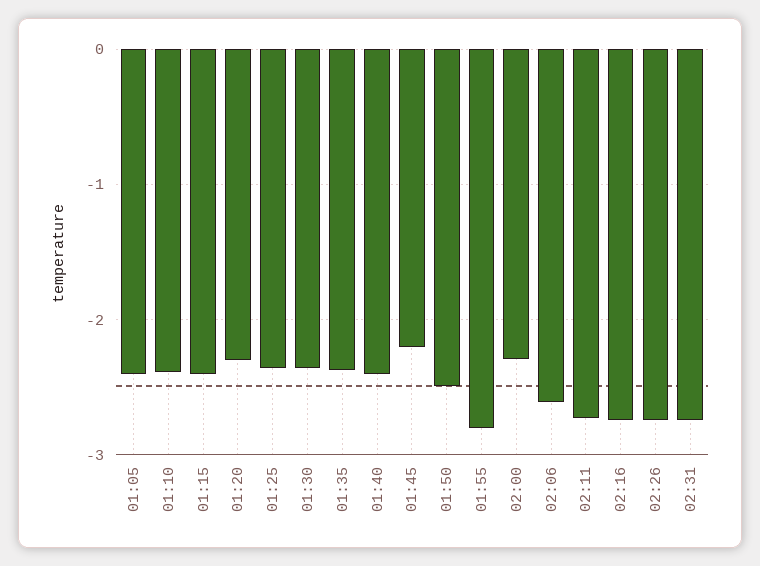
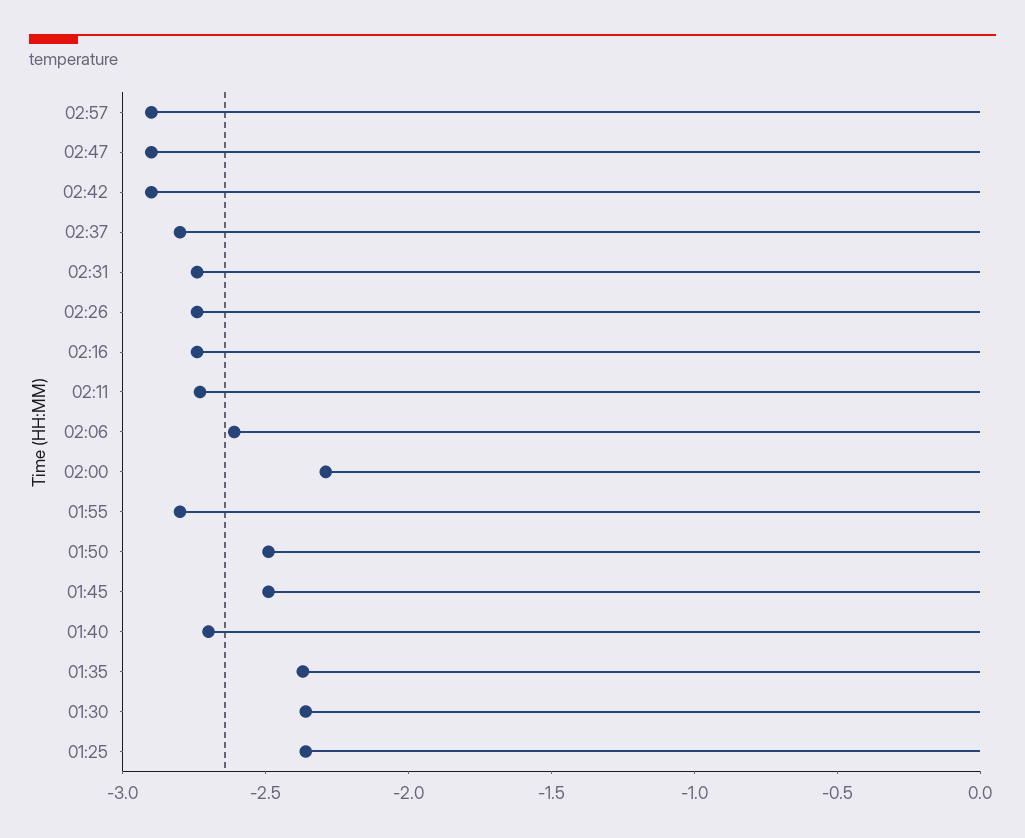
01:05: -2.4 -> none
01:10: -2.4 -> none
01:15: -2.4 -> none
01:20: -2.3 -> none
01:40: -2.4 -> -2.7
01:45: -2.2 -> -2.5
02:57: none -> -2.9
02:47: none -> -2.9
02:42: none -> -2.9
02:37: none -> -2.8

